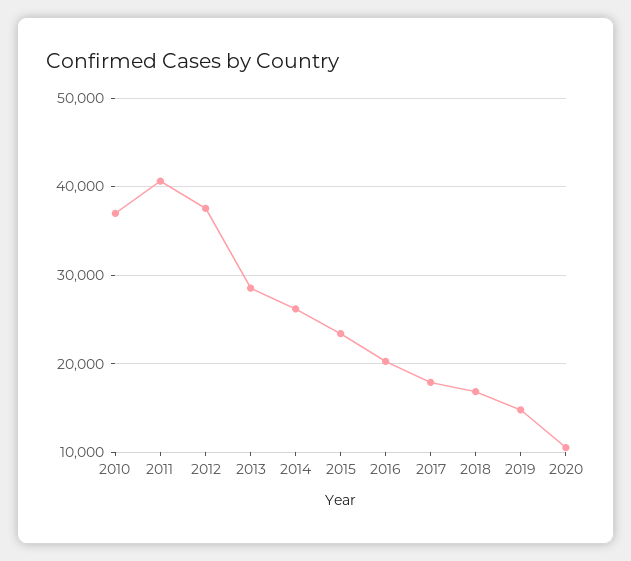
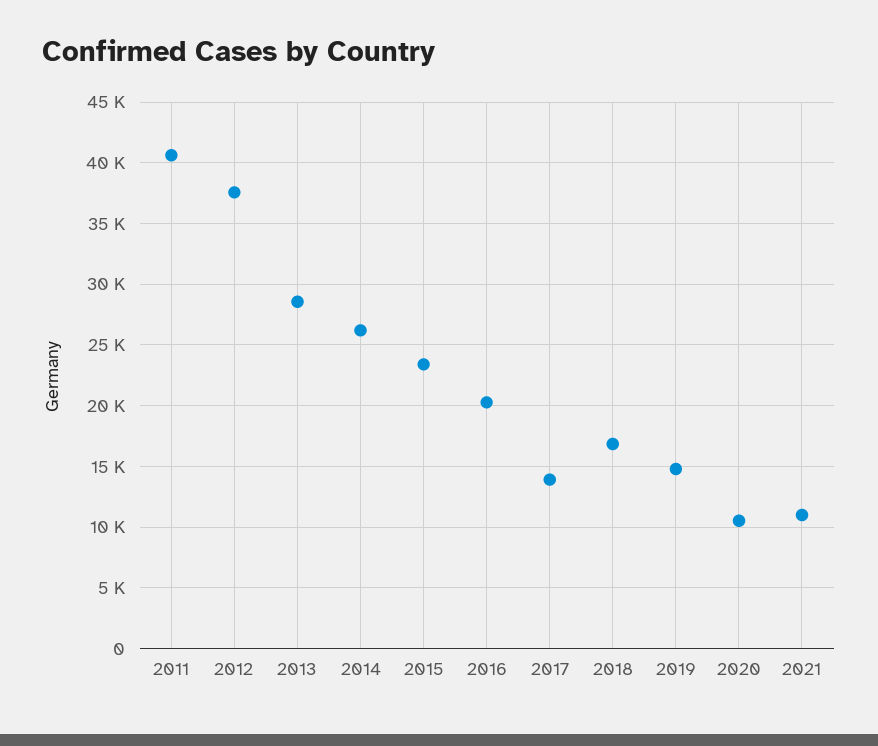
2010: 37000 -> none
2017: 18000 -> 14000
2021: none -> 11000

